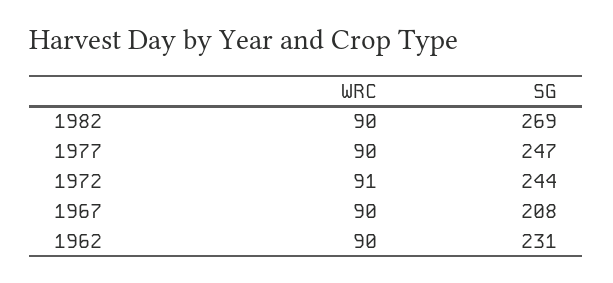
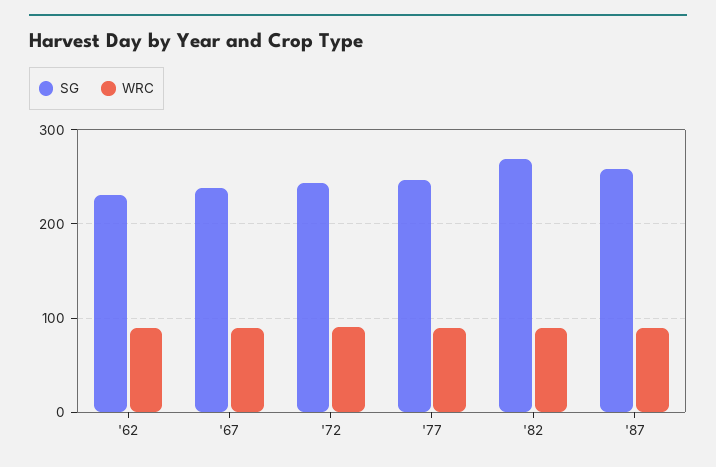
SG, 1967: 208 -> 240
SG, '87: none -> 260
WRC, '87: none -> 90

